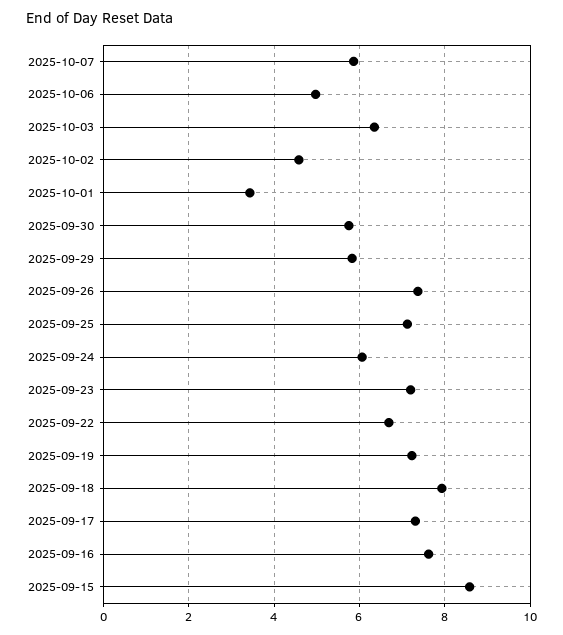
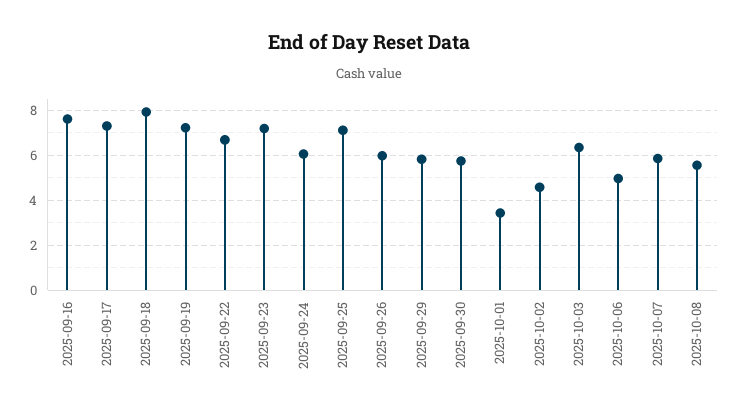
2025-09-26: 7.4 -> 6
2025-09-15: 8.6 -> none
2025-10-08: none -> 5.5

